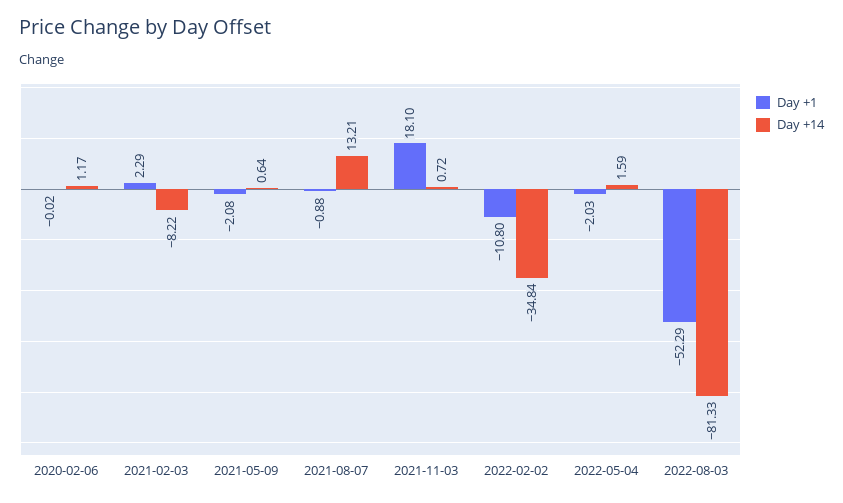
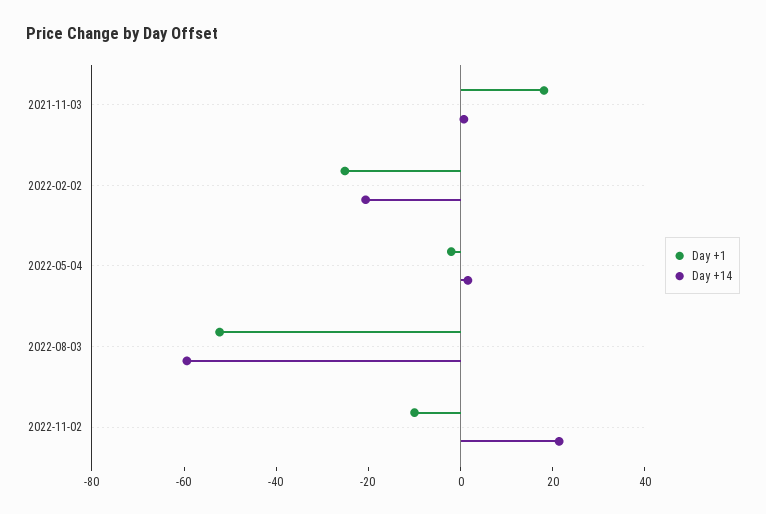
Day +1, 2020-02-06: -0.02 -> none
Day +14, 2020-02-06: 1.17 -> none
Day +1, 2021-02-03: 2.29 -> none
Day +14, 2021-02-03: -8.22 -> none
Day +1, 2021-05-09: -2.08 -> none
Day +14, 2021-05-09: 0.64 -> none
Day +1, 2021-08-07: -0.88 -> none
Day +14, 2021-08-07: 13.21 -> none
Day +1, 2022-02-02: -10.8 -> -25
Day +14, 2022-02-02: -34.84 -> -20
Day +14, 2022-08-03: -81.33 -> -60
Day +1, 2022-11-02: none -> -10
Day +14, 2022-11-02: none -> 20

